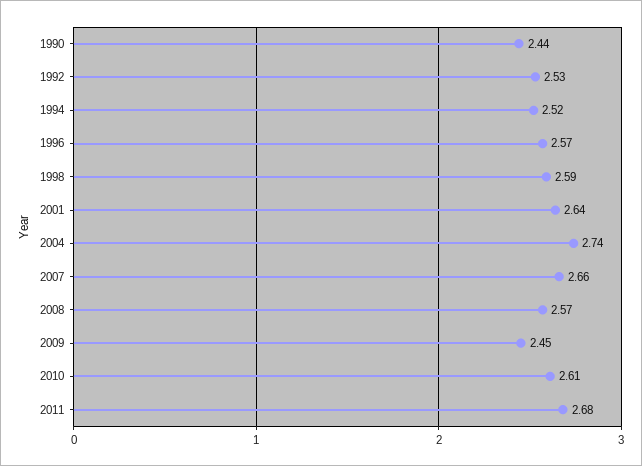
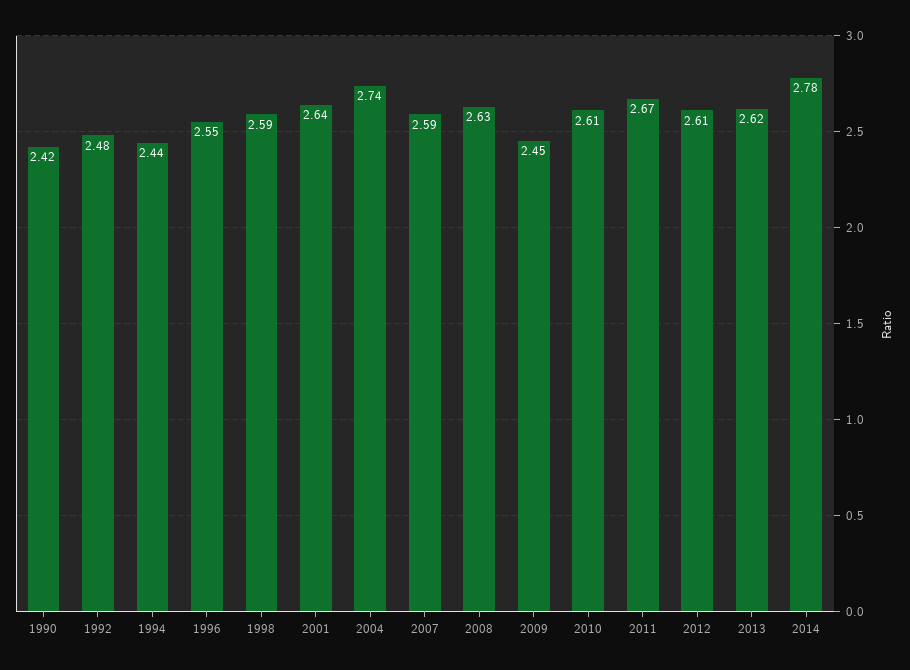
1990: 2.44 -> 2.42
1992: 2.53 -> 2.48
1994: 2.52 -> 2.44
1996: 2.57 -> 2.55
2007: 2.66 -> 2.59
2008: 2.57 -> 2.63
2011: 2.68 -> 2.67
2012: none -> 2.61
2013: none -> 2.62
2014: none -> 2.78

